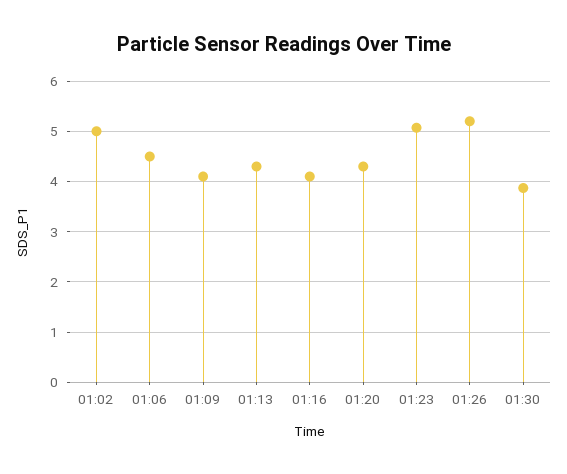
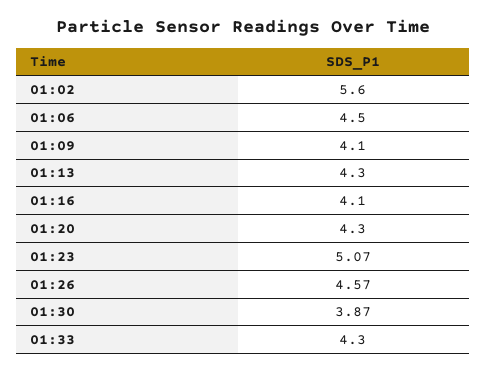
01:02: 5 -> 5.6
01:26: 5.2 -> 4.57
01:33: none -> 4.3

